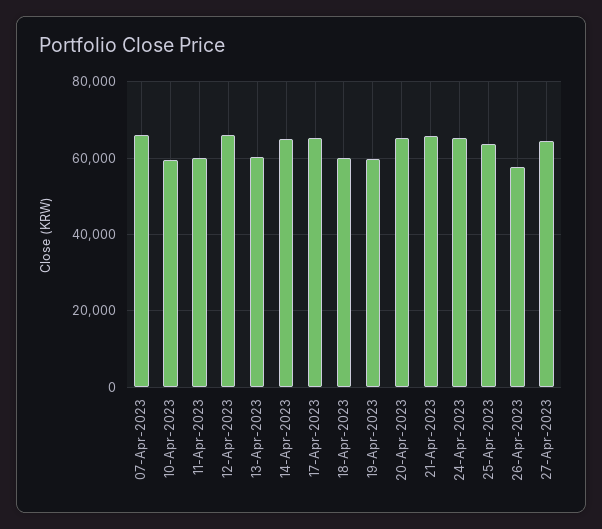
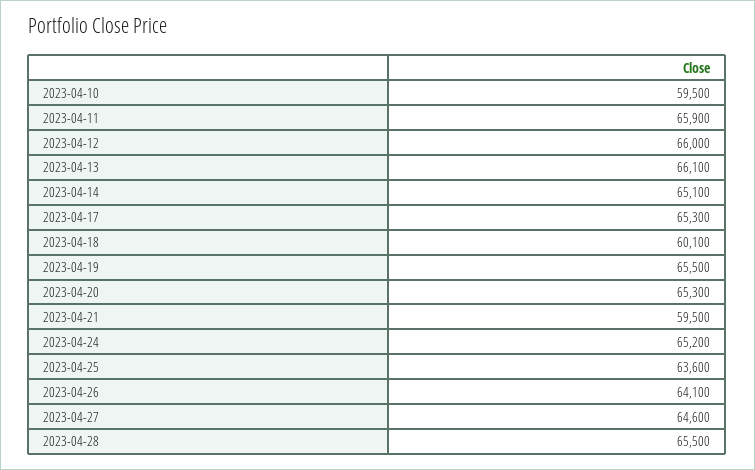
07-Apr-2023: 66000 -> none
11-Apr-2023: 60000 -> 65900
13-Apr-2023: 60000 -> 66100
19-Apr-2023: 60000 -> 65500
21-Apr-2023: 66000 -> 59500
26-Apr-2023: 58000 -> 64100
2023-04-28: none -> 65500

